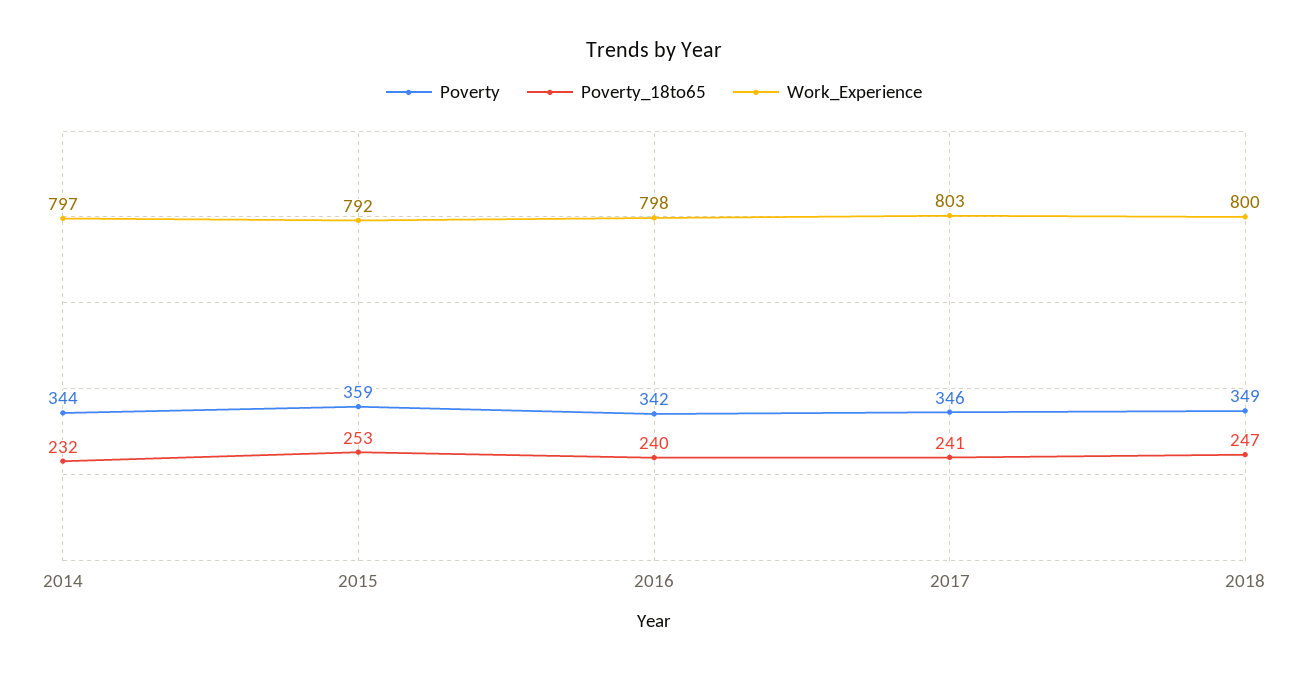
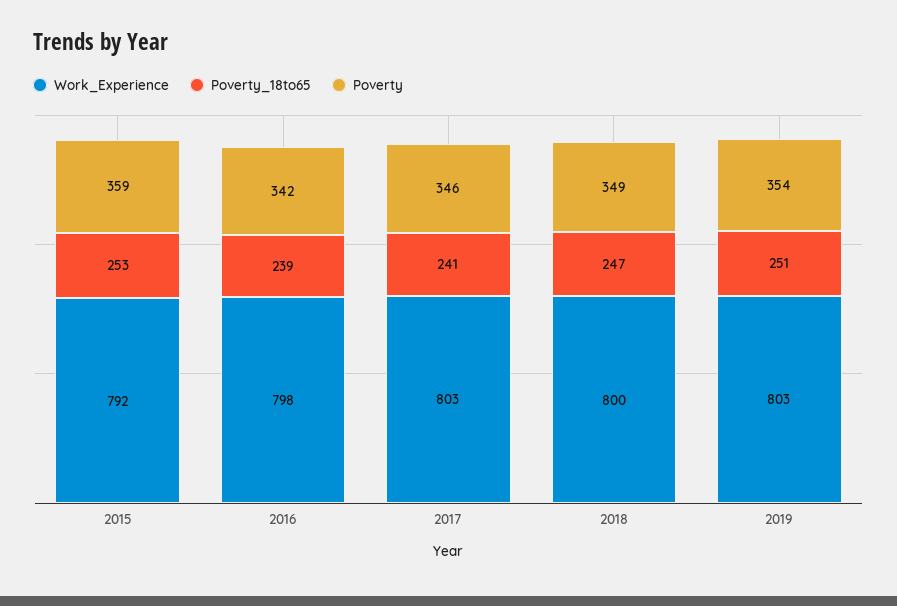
Poverty, 2014: 344 -> none
Poverty_18to65, 2014: 232 -> none
Work_Experience, 2014: 797 -> none
Poverty_18to65, 2016: 240 -> 239
Work_Experience, 2019: none -> 803
Poverty_18to65, 2019: none -> 251
Poverty, 2019: none -> 354

